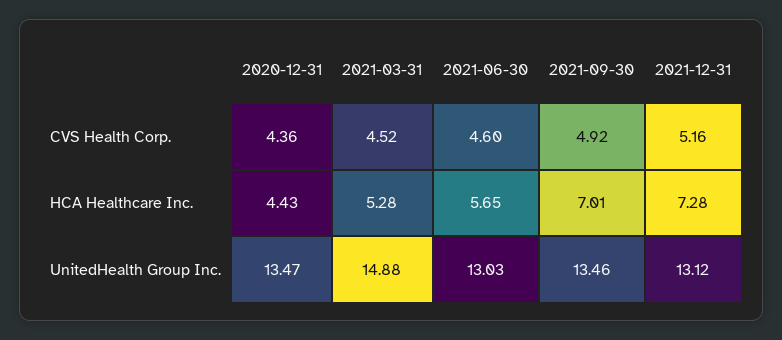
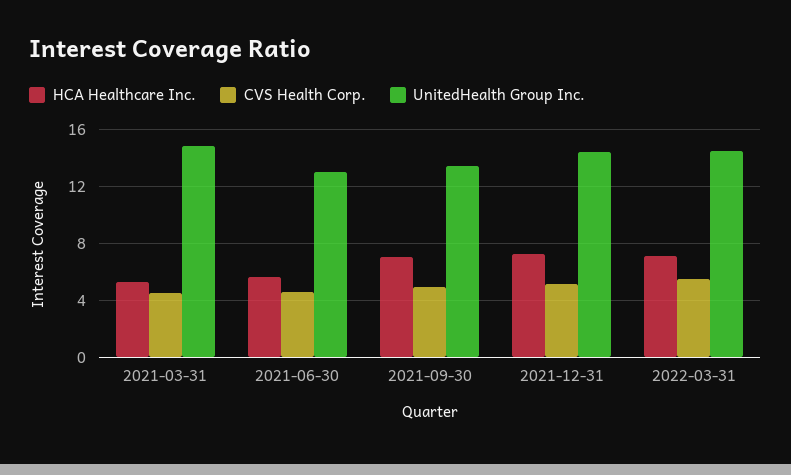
CVS Health Corp., 2020-12-31: 4.36 -> none
HCA Healthcare Inc., 2020-12-31: 4.43 -> none
UnitedHealth Group Inc., 2020-12-31: 13.47 -> none
UnitedHealth Group Inc., 2021-12-31: 13.12 -> 14.5
HCA Healthcare Inc., 2022-03-31: none -> 7
CVS Health Corp., 2022-03-31: none -> 5.5
UnitedHealth Group Inc., 2022-03-31: none -> 14.5

